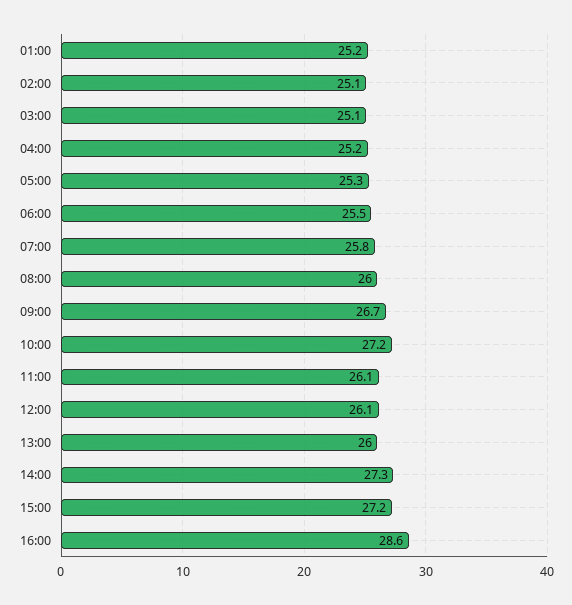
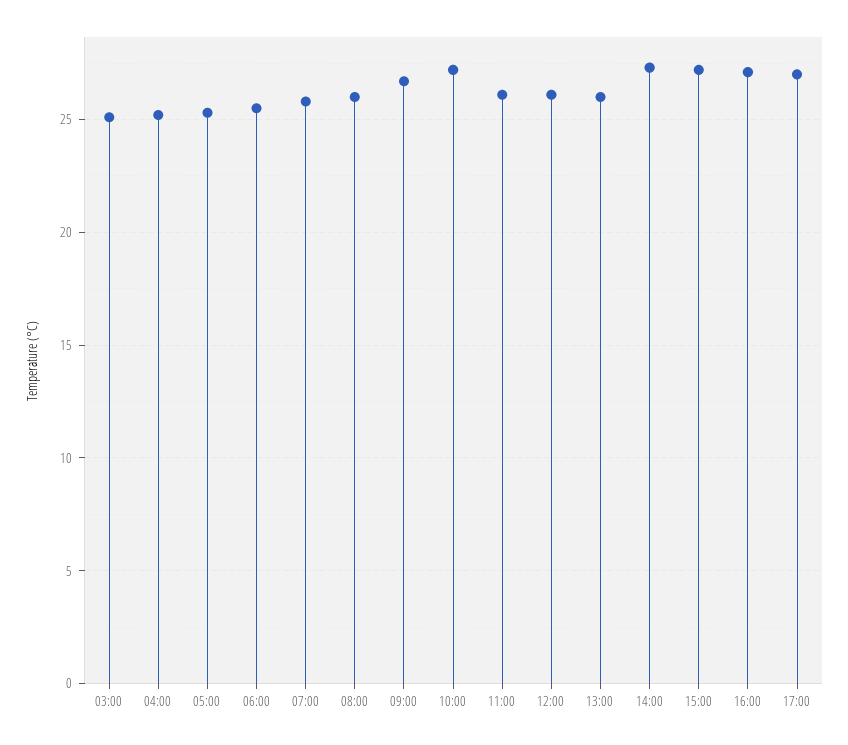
01:00: 25.2 -> none
02:00: 25.1 -> none
16:00: 28.6 -> 27
17:00: none -> 27

